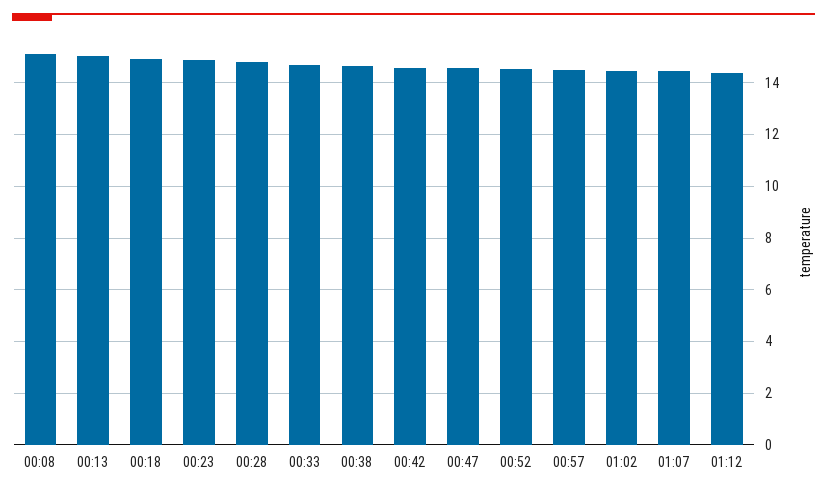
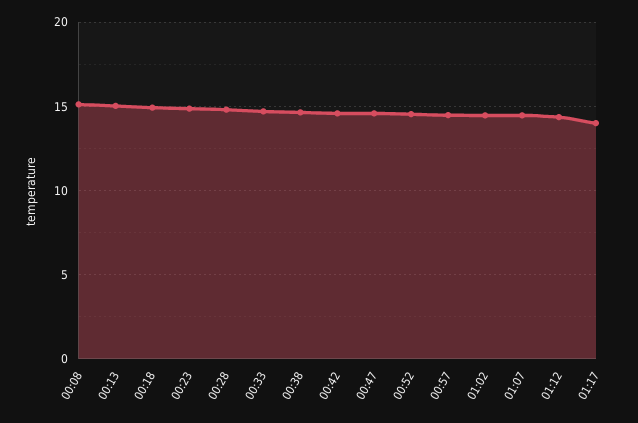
01:17: none -> 14

